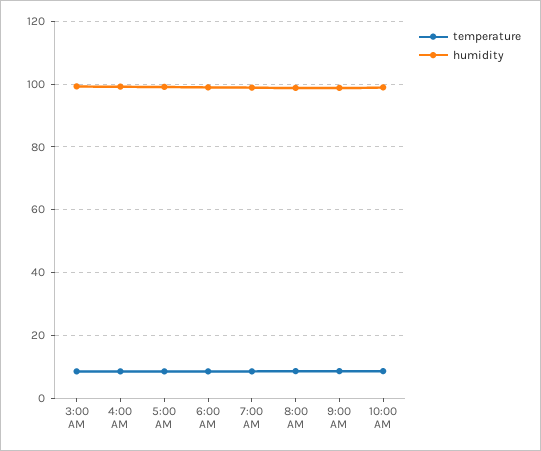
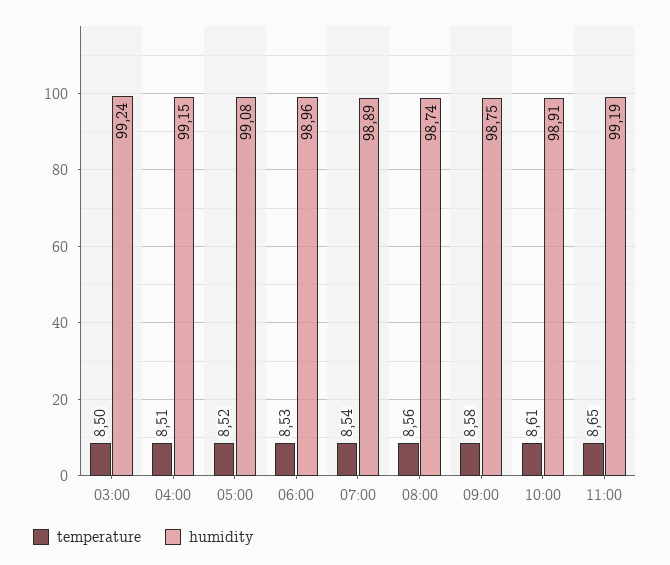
temperature, 11:00: none -> 8.65
humidity, 11:00: none -> 99.19

